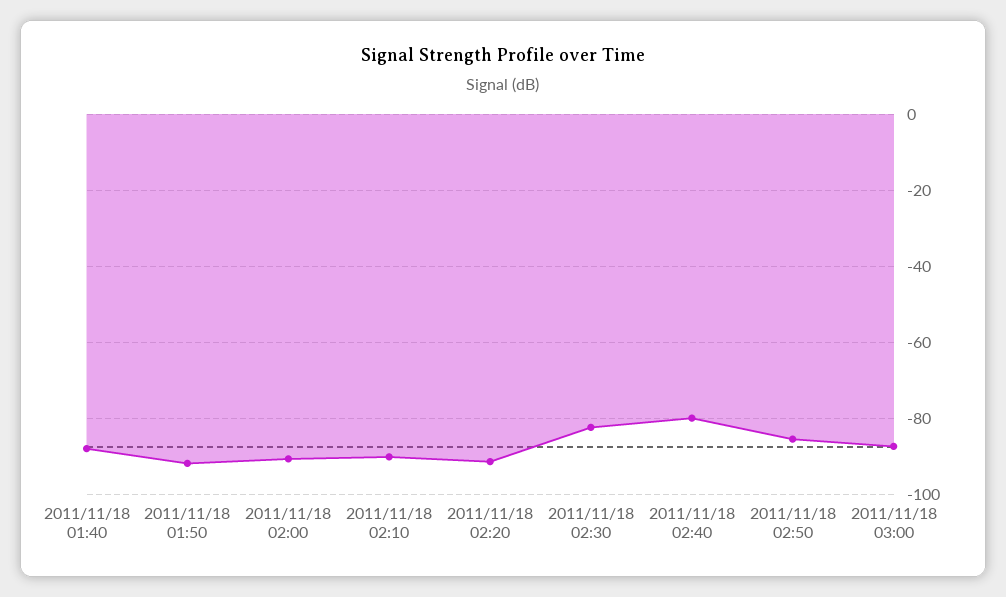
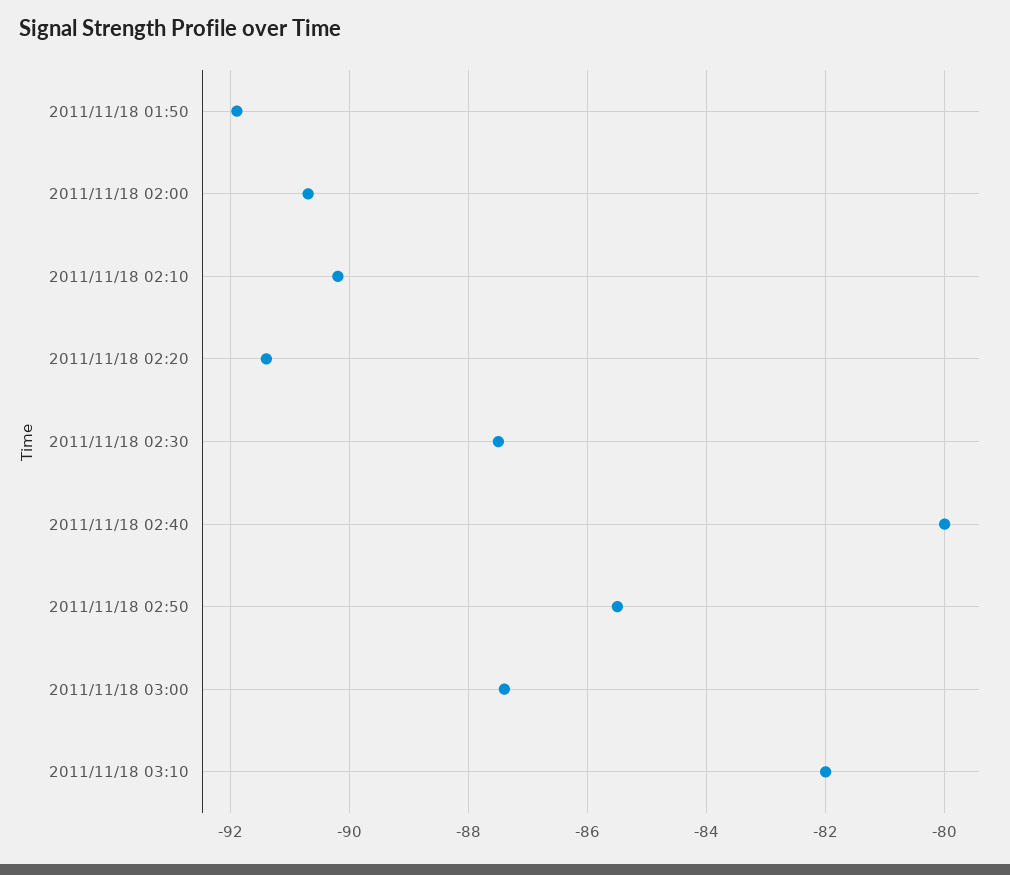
2011/11/18 01:40: -88 -> none
2011/11/18 02:30: -82 -> -87.5
2011/11/18 03:10: none -> -82

